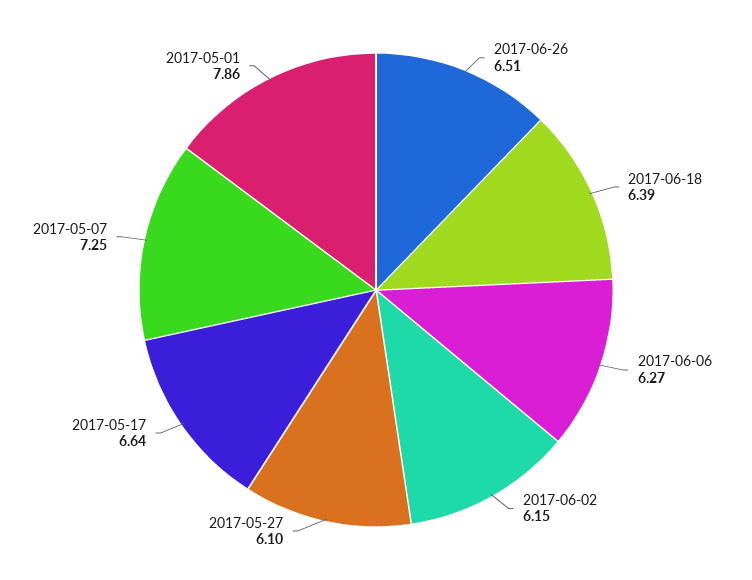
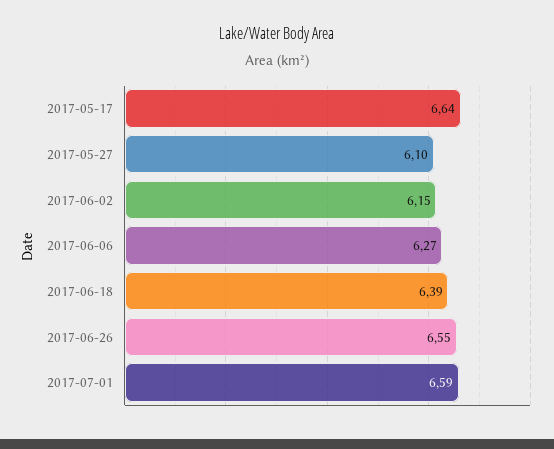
2017-06-26: 6.51 -> 6.55
2017-05-07: 7.25 -> none
2017-05-01: 7.86 -> none
2017-07-01: none -> 6.59

